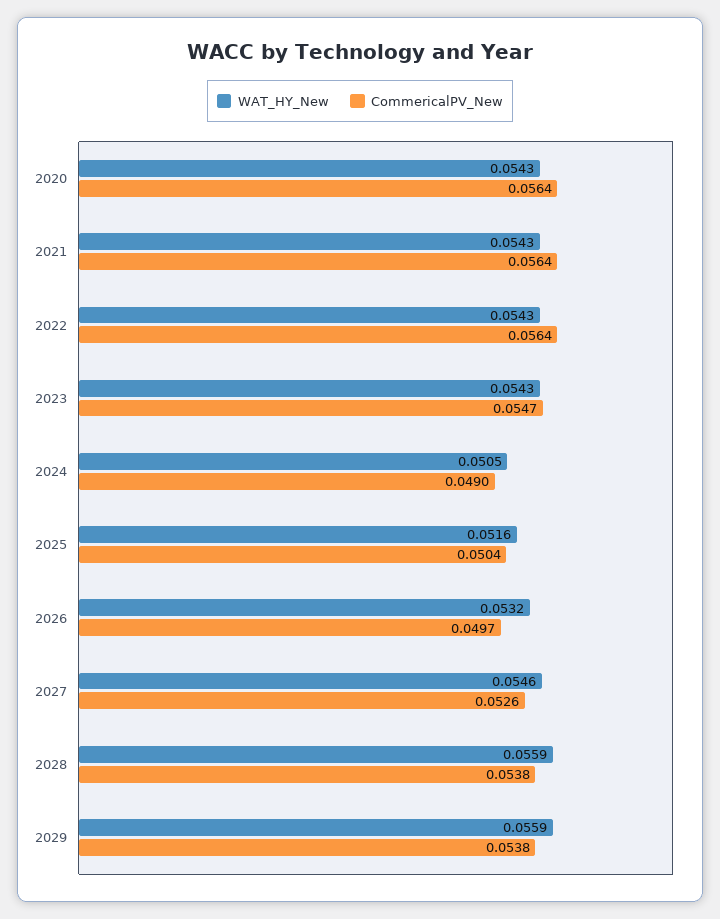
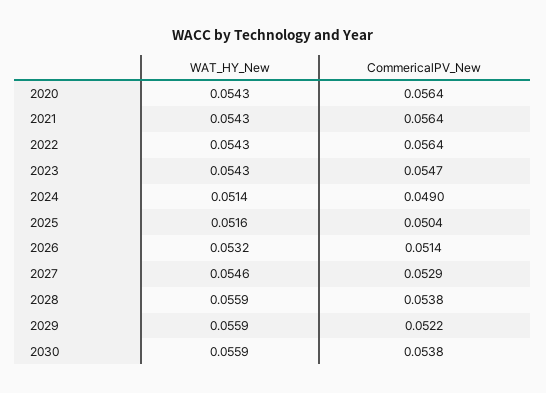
WAT_HY_New, 2024: 0.0505 -> 0.0514
CommericalPV_New, 2026: 0.0497 -> 0.0514
CommericalPV_New, 2027: 0.0526 -> 0.0529
CommericalPV_New, 2029: 0.0538 -> 0.0522
WAT_HY_New, 2030: none -> 0.0559
CommericalPV_New, 2030: none -> 0.0538

